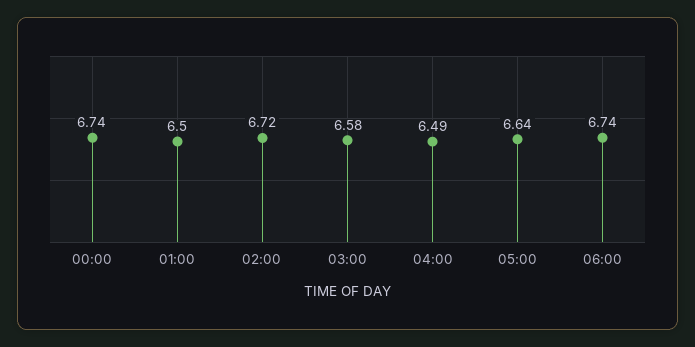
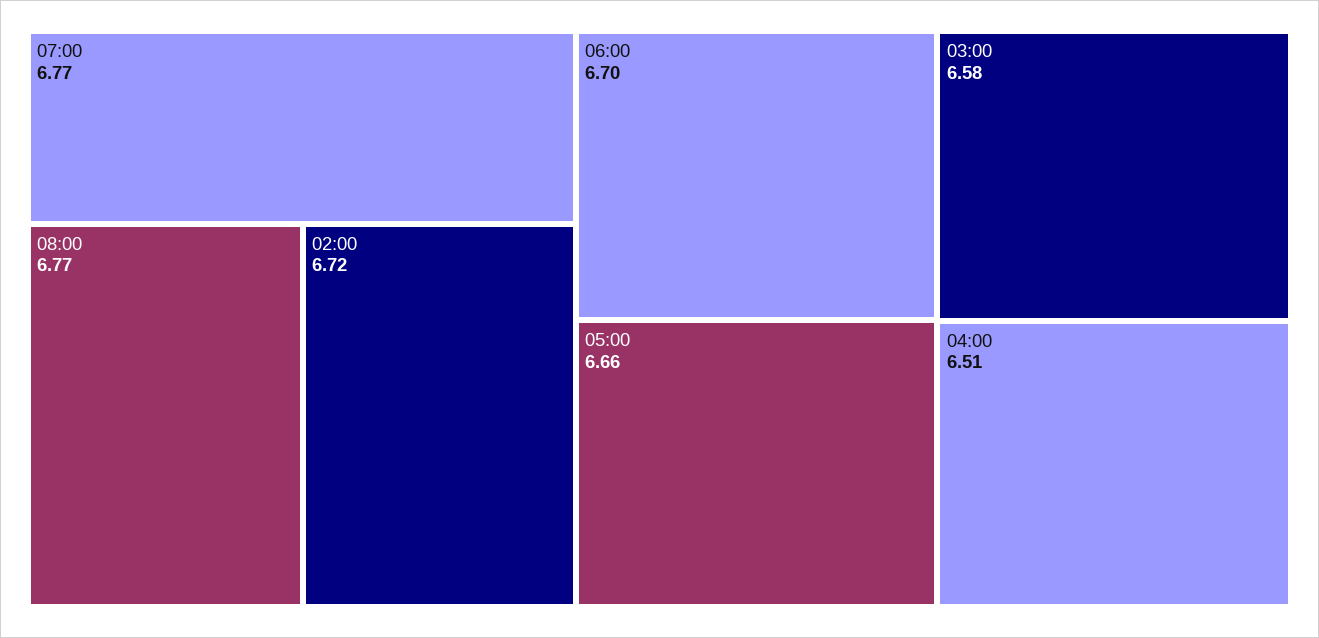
00:00: 6.74 -> none
01:00: 6.5 -> none
04:00: 6.49 -> 6.51
05:00: 6.64 -> 6.66
06:00: 6.74 -> 6.7
07:00: none -> 6.77
08:00: none -> 6.77

